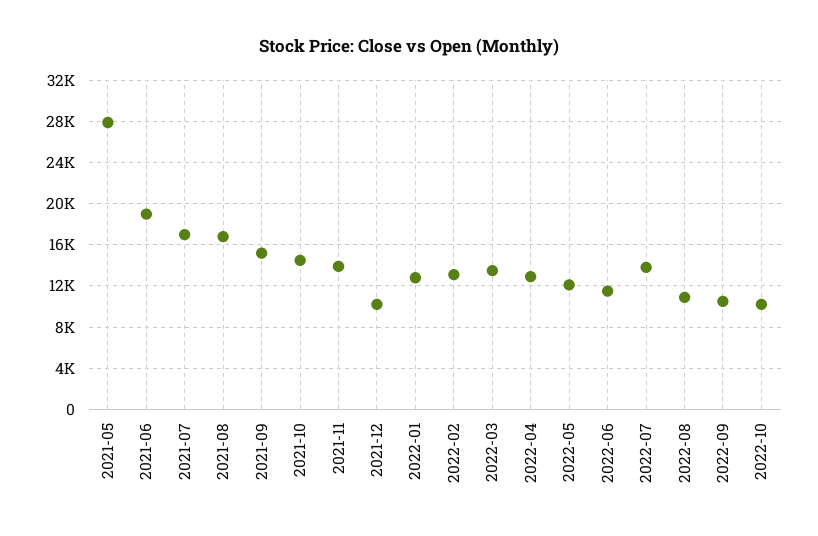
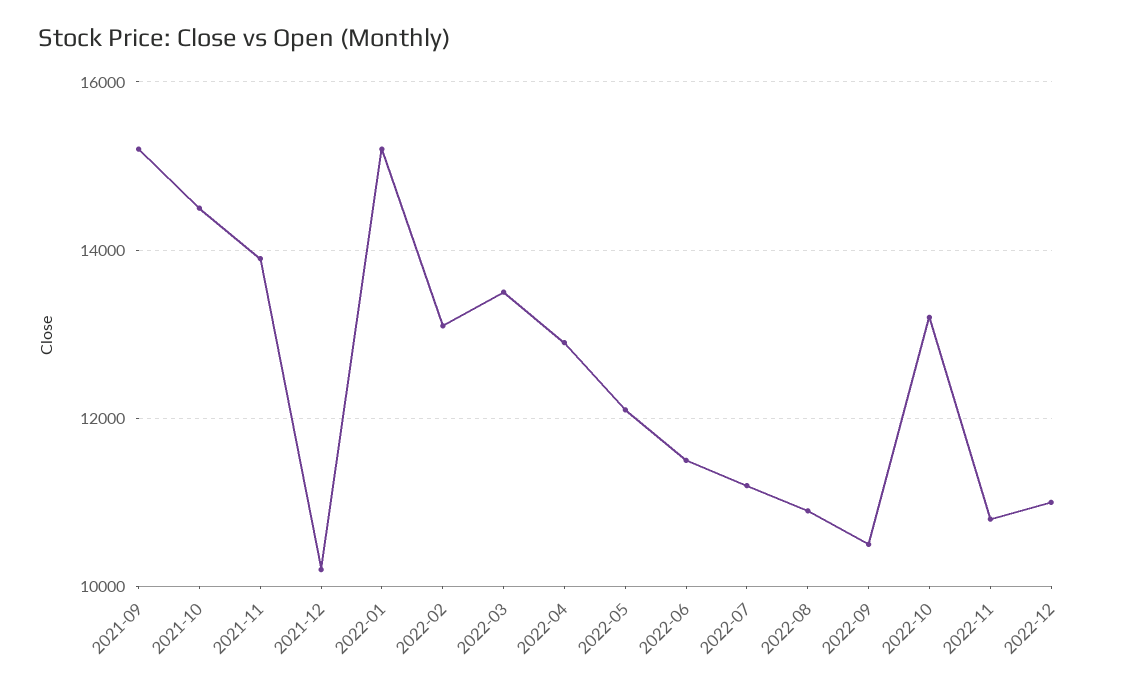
2021-05: 28000 -> none
2021-06: 19000 -> none
2021-07: 17000 -> none
2021-08: 17000 -> none
2022-01: 13000 -> 15200
2022-07: 14000 -> 11200
2022-10: 10000 -> 13200
2022-11: none -> 10800
2022-12: none -> 11000

